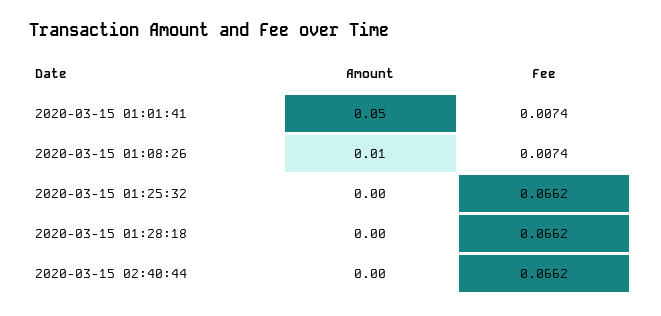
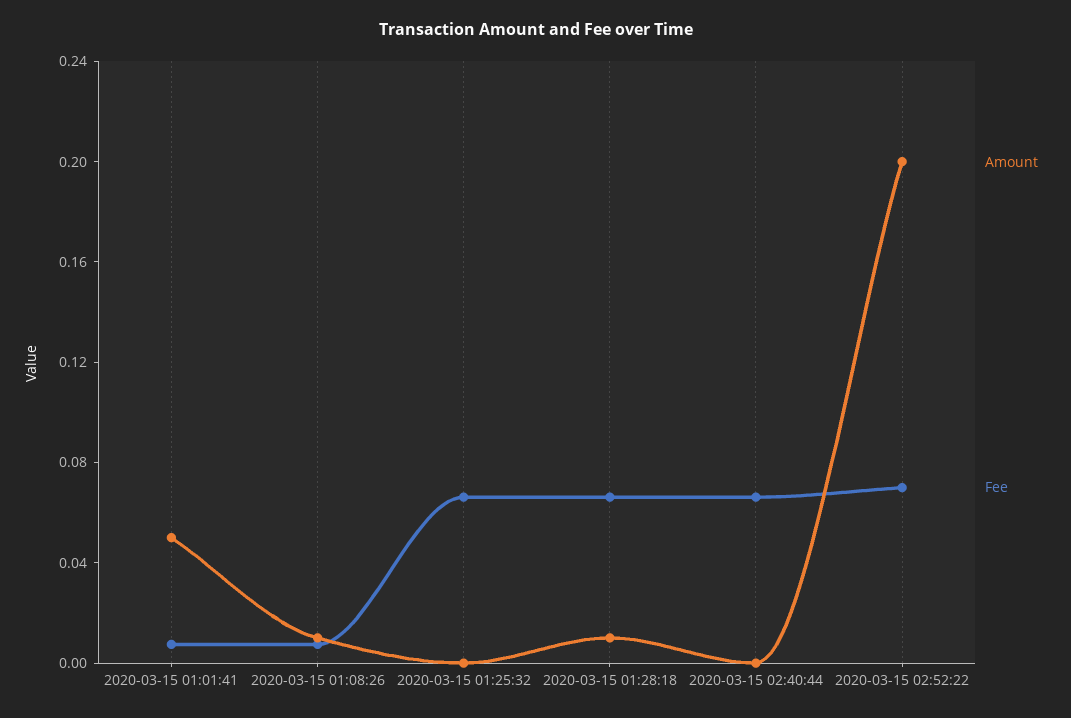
Amount, 2020-03-15 01:28:18: 0 -> 0.01
Amount, 2020-03-15 02:52:22: none -> 0.2
Fee, 2020-03-15 02:52:22: none -> 0.07

